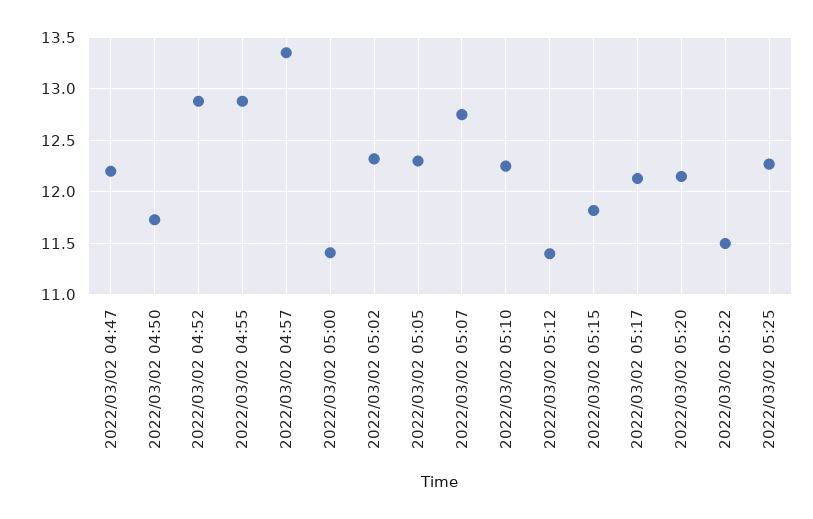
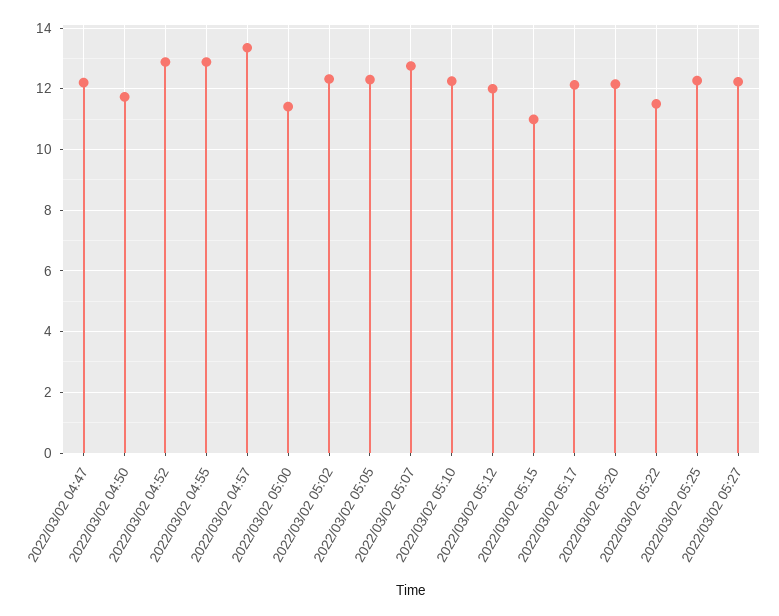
2022/03/02 05:12: 11.4 -> 12
2022/03/02 05:15: 11.8 -> 11
2022/03/02 05:27: none -> 12.2

